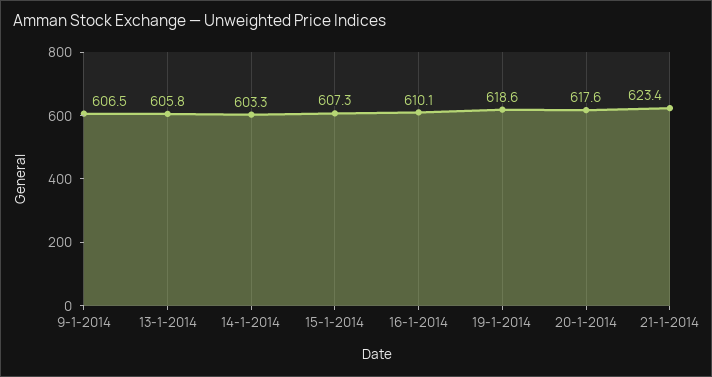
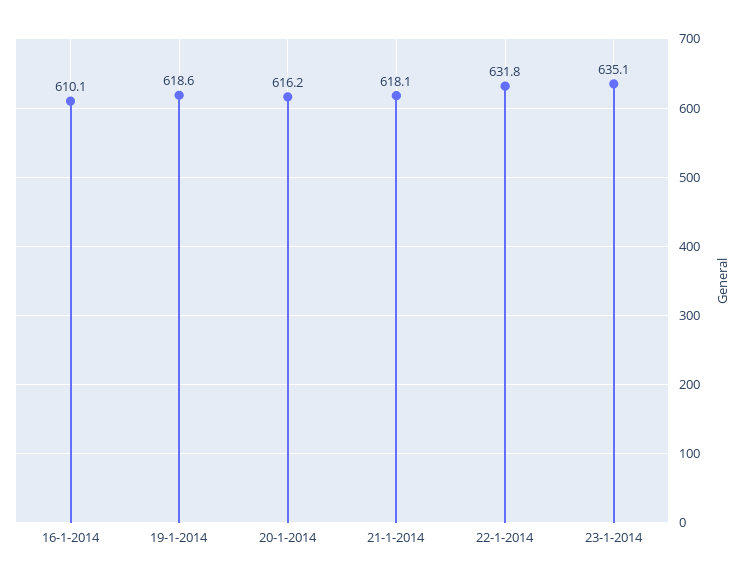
9-1-2014: 606.5 -> none
13-1-2014: 605.8 -> none
14-1-2014: 603.3 -> none
15-1-2014: 607.3 -> none
20-1-2014: 617.6 -> 616.2
21-1-2014: 623.4 -> 618.1
22-1-2014: none -> 631.8
23-1-2014: none -> 635.1

